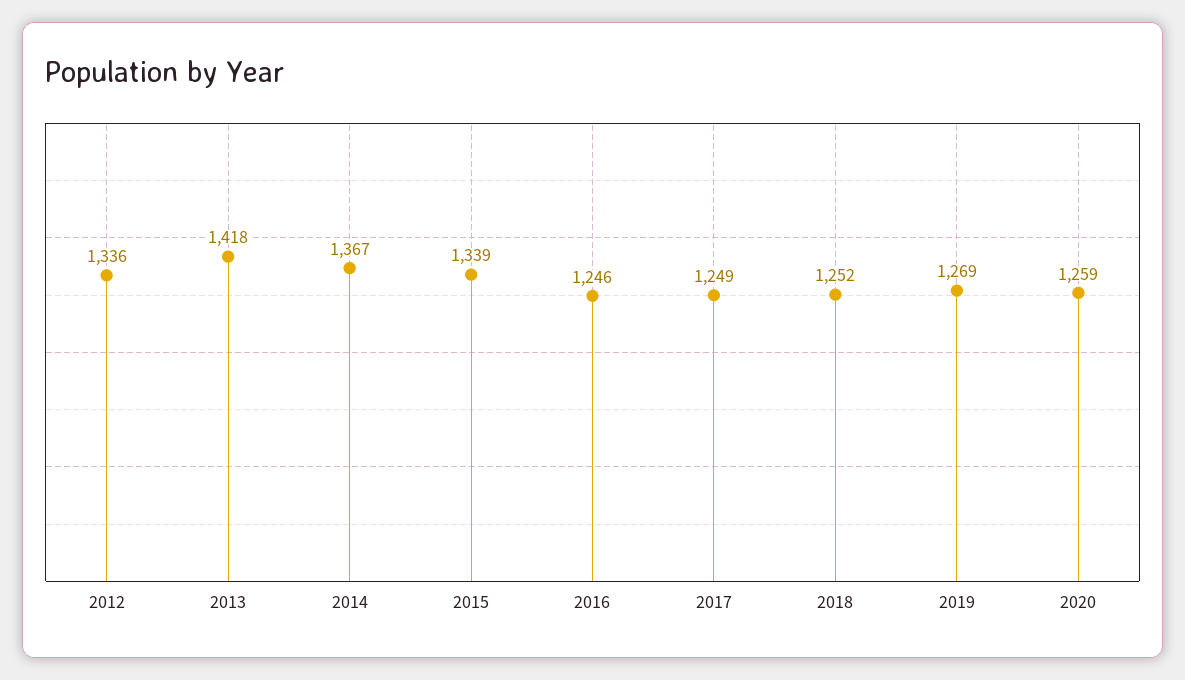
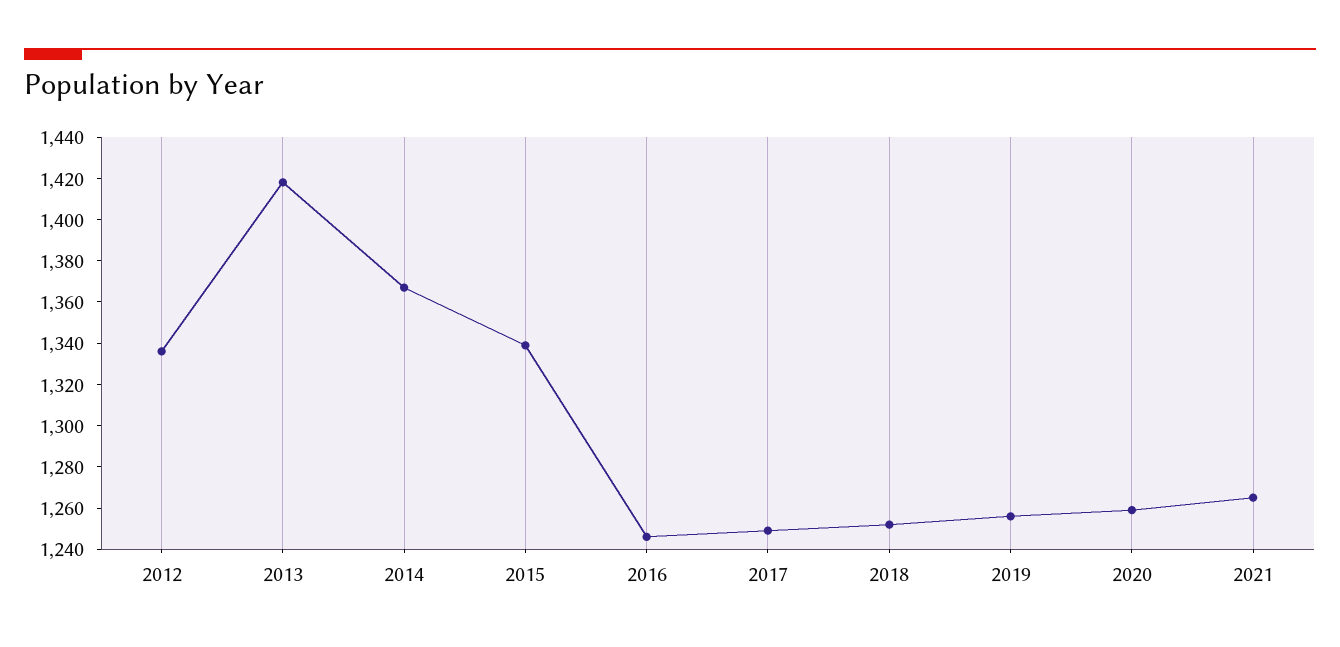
2019: 1269 -> 1255
2021: none -> 1265

